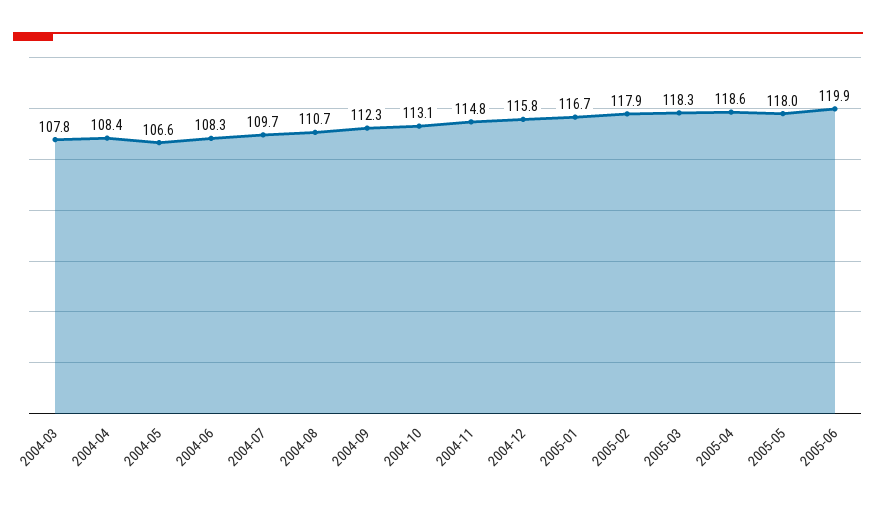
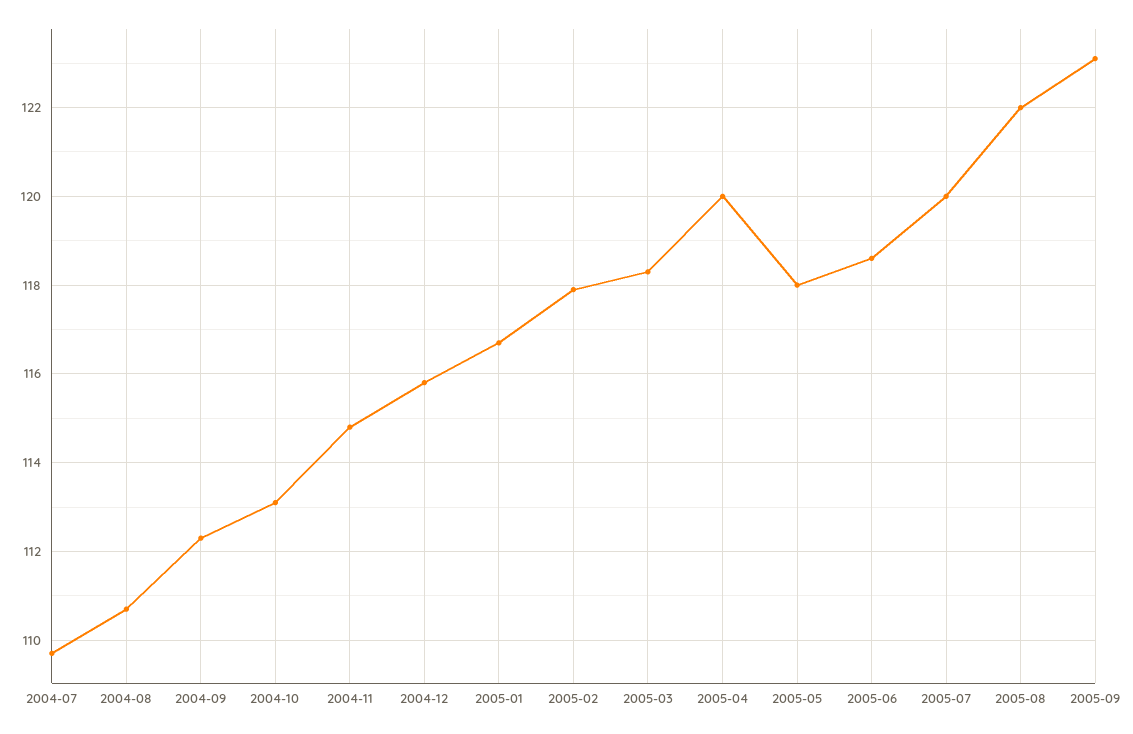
2004-03: 107.8 -> none
2004-04: 108.4 -> none
2004-05: 106.6 -> none
2004-06: 108.3 -> none
2005-04: 118.6 -> 120
2005-06: 119.9 -> 118.5
2005-07: none -> 120
2005-08: none -> 122
2005-09: none -> 123

